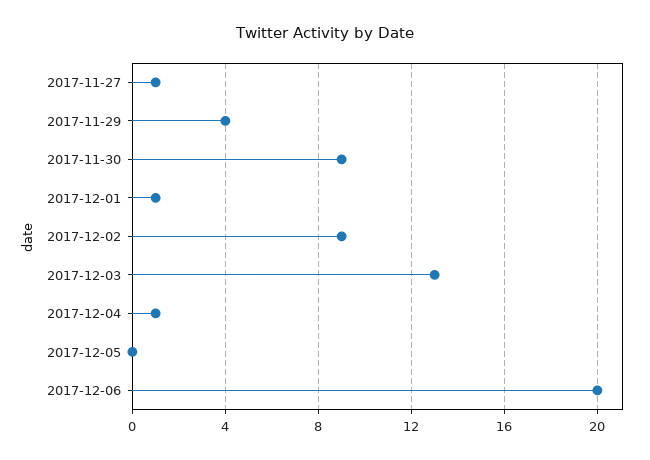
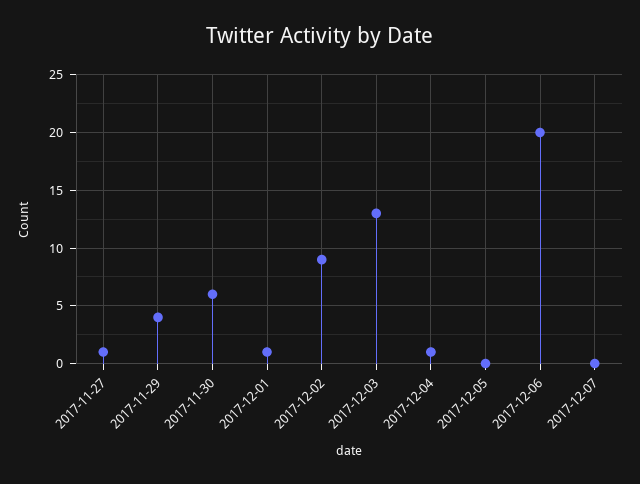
2017-11-30: 9 -> 6
2017-12-07: none -> 0

